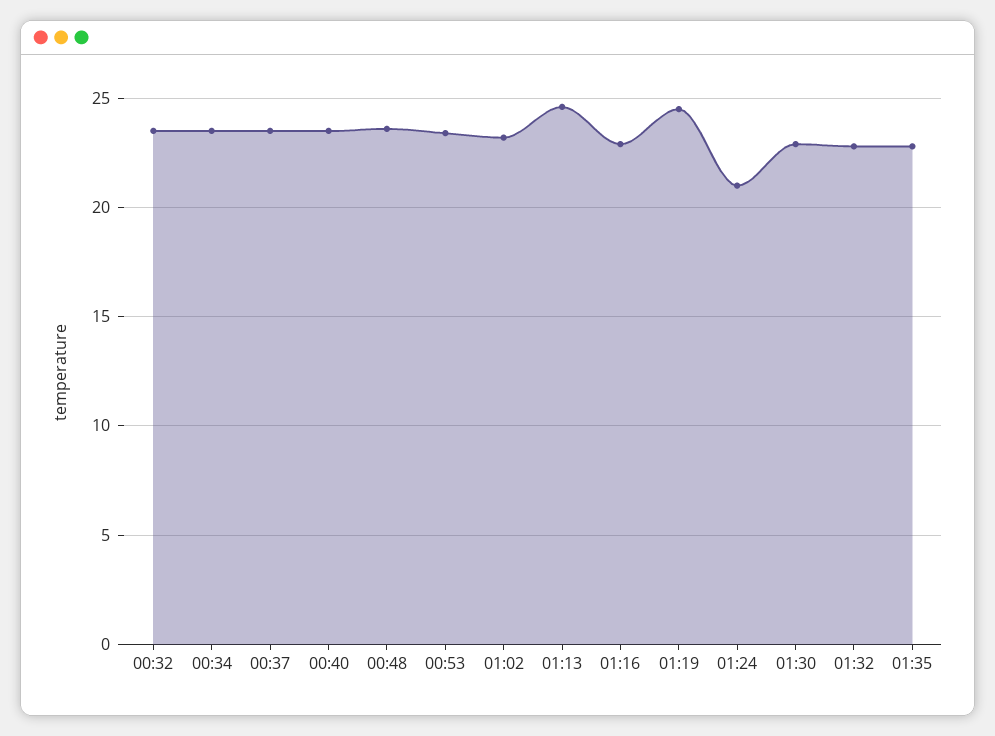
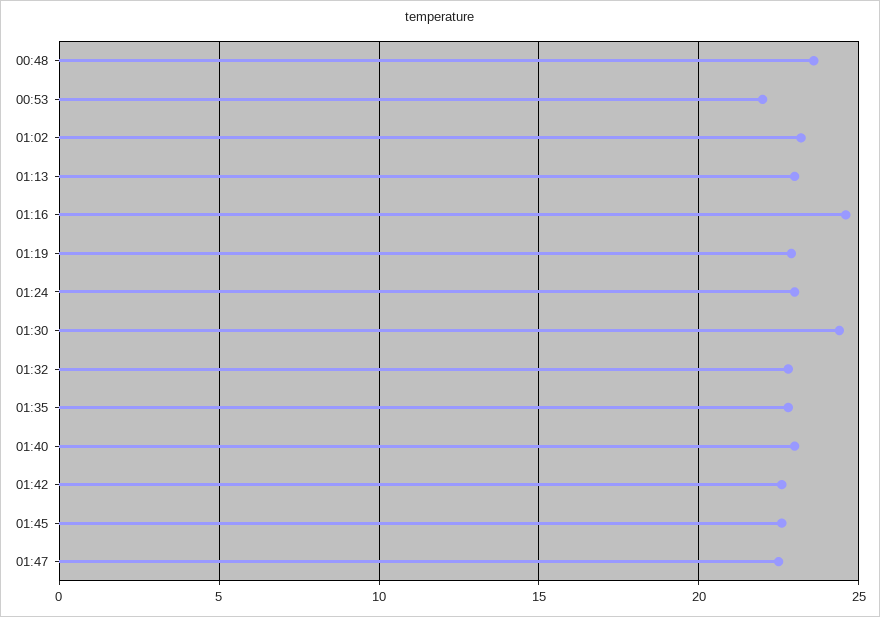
00:32: 23.5 -> none
00:34: 23.5 -> none
00:37: 23.5 -> none
00:40: 23.5 -> none
00:53: 23.5 -> 22
01:13: 24.5 -> 23
01:16: 23 -> 24.5
01:19: 24.5 -> 23
01:24: 21 -> 23
01:30: 23 -> 24.5
01:40: none -> 23
01:42: none -> 22.5
01:45: none -> 22.5
01:47: none -> 22.5

